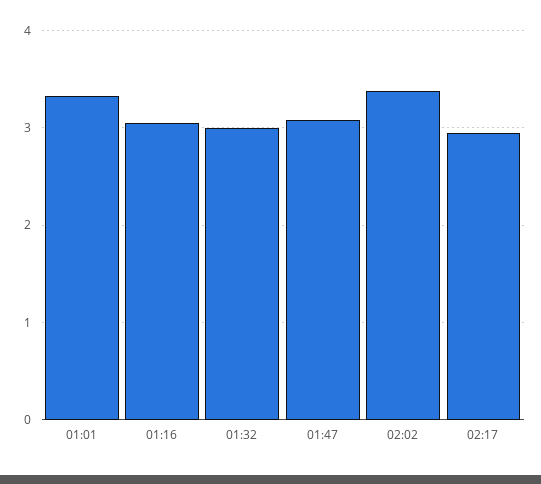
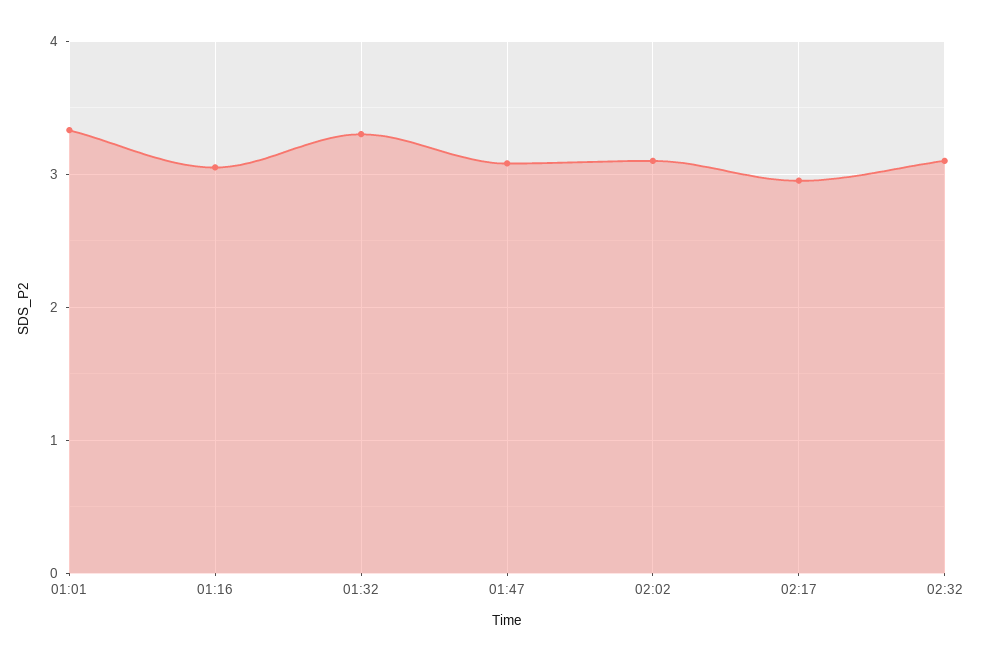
01:32: 3 -> 3.3
02:02: 3.4 -> 3.1
02:32: none -> 3.1

